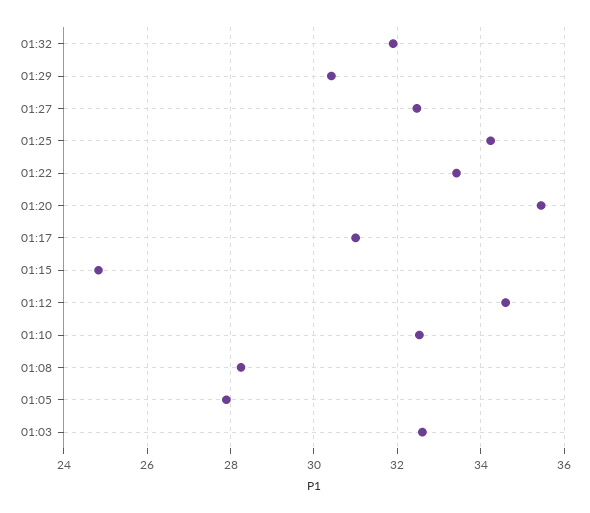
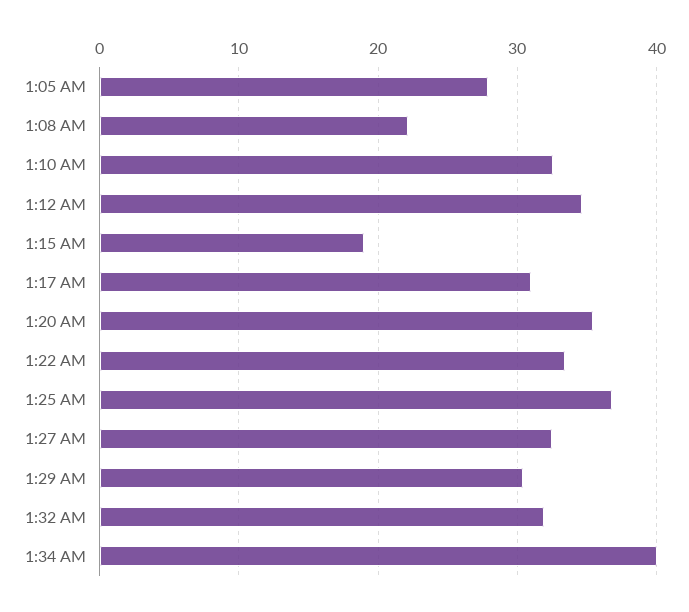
01:25: 34.2 -> 37
01:15: 24.8 -> 19
01:08: 28.2 -> 22
01:03: 32.6 -> none
1:34 AM: none -> 40

